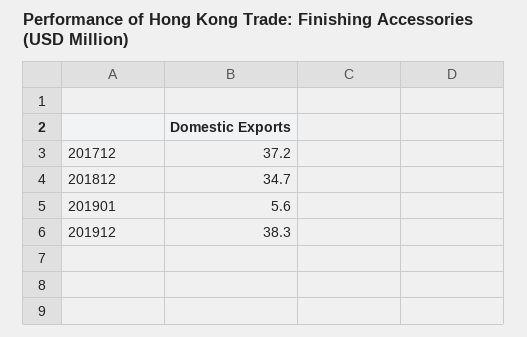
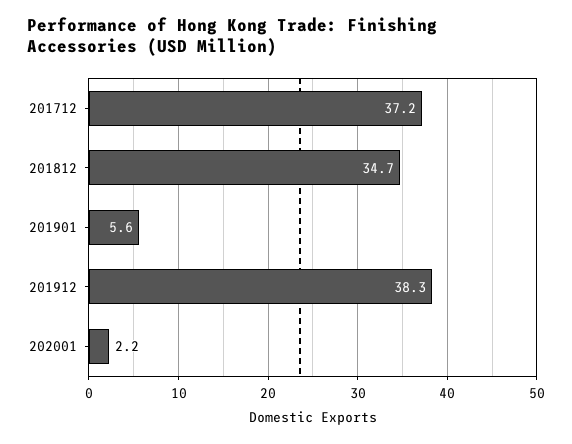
202001: none -> 2.2

